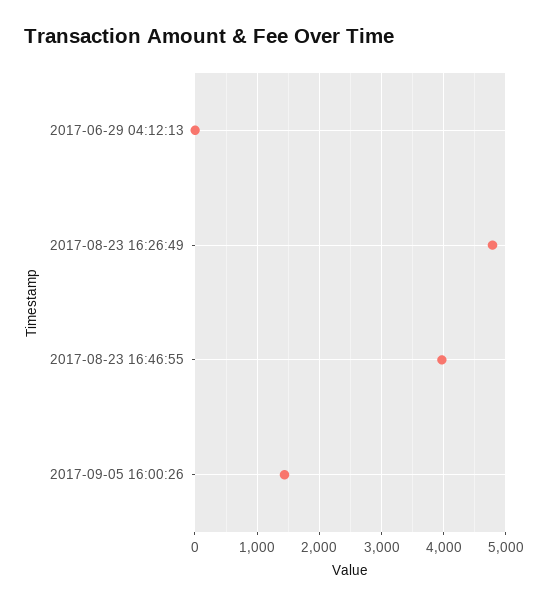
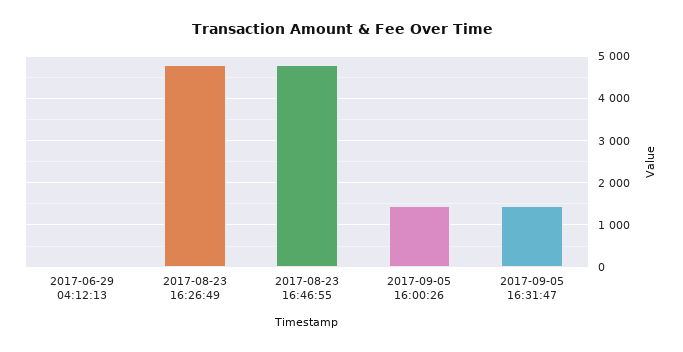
2017-08-23 16:46:55: 4000 -> 4800
2017-09-05 16:31:47: none -> 1400

